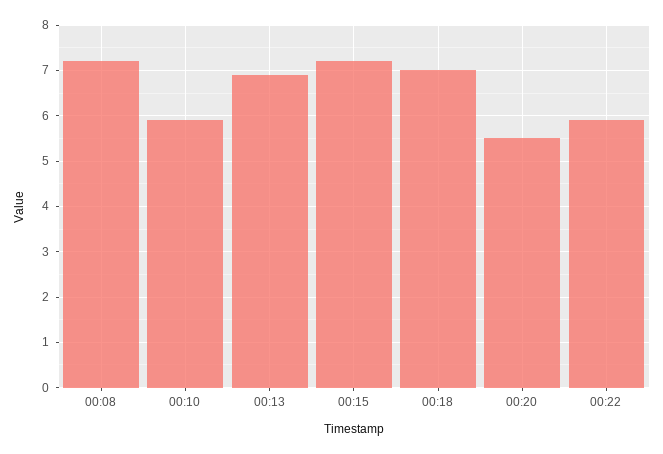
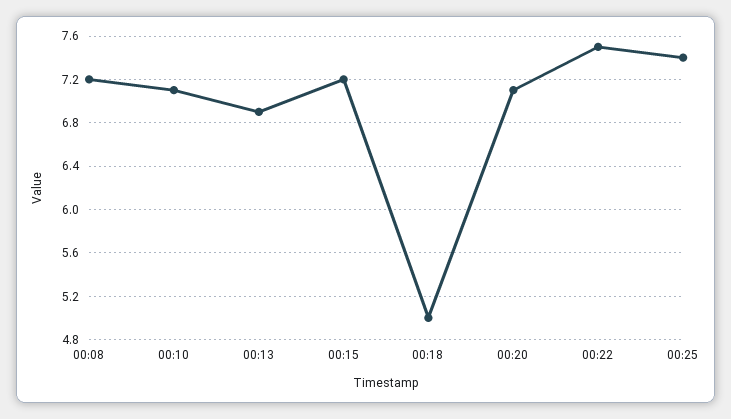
00:10: 6 -> 7.1
00:18: 7 -> 5
00:20: 5.5 -> 7.1
00:22: 6 -> 7.5
00:25: none -> 7.4

